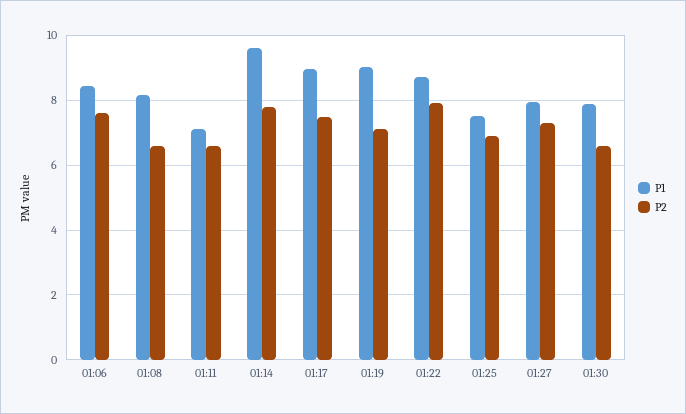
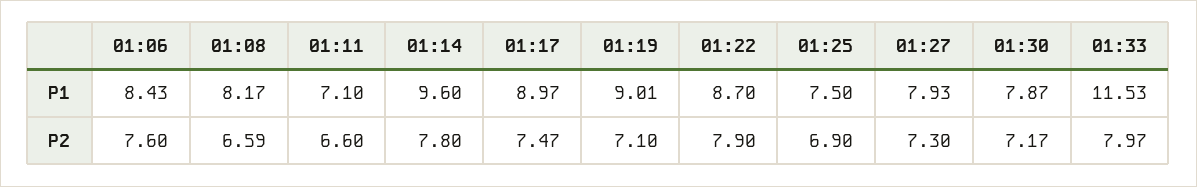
P2, 01:30: 6.6 -> 7.17
P1, 01:33: none -> 11.53
P2, 01:33: none -> 7.97

